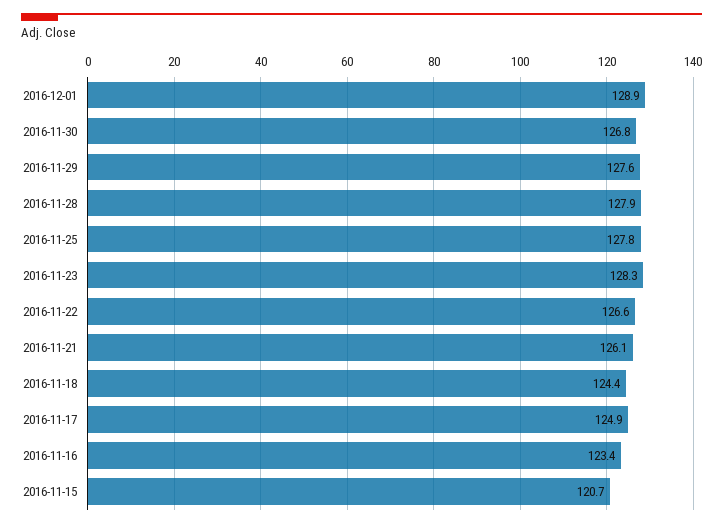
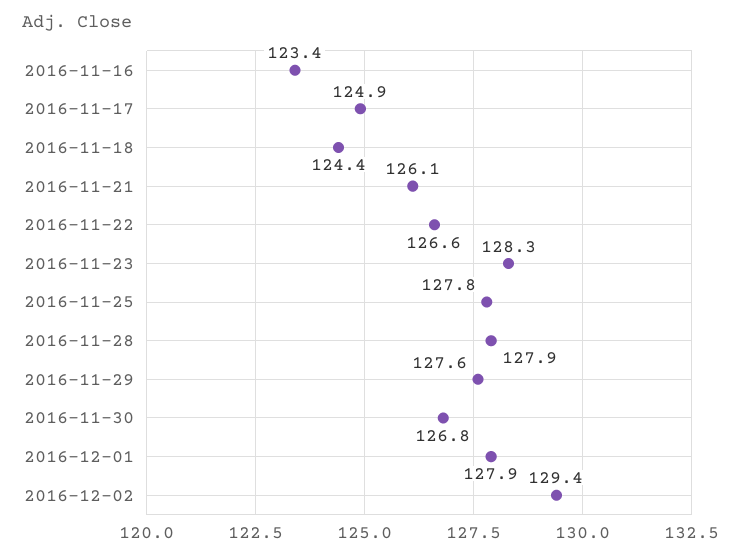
2016-12-01: 128.9 -> 127.9
2016-11-15: 120.7 -> none
2016-12-02: none -> 129.4

